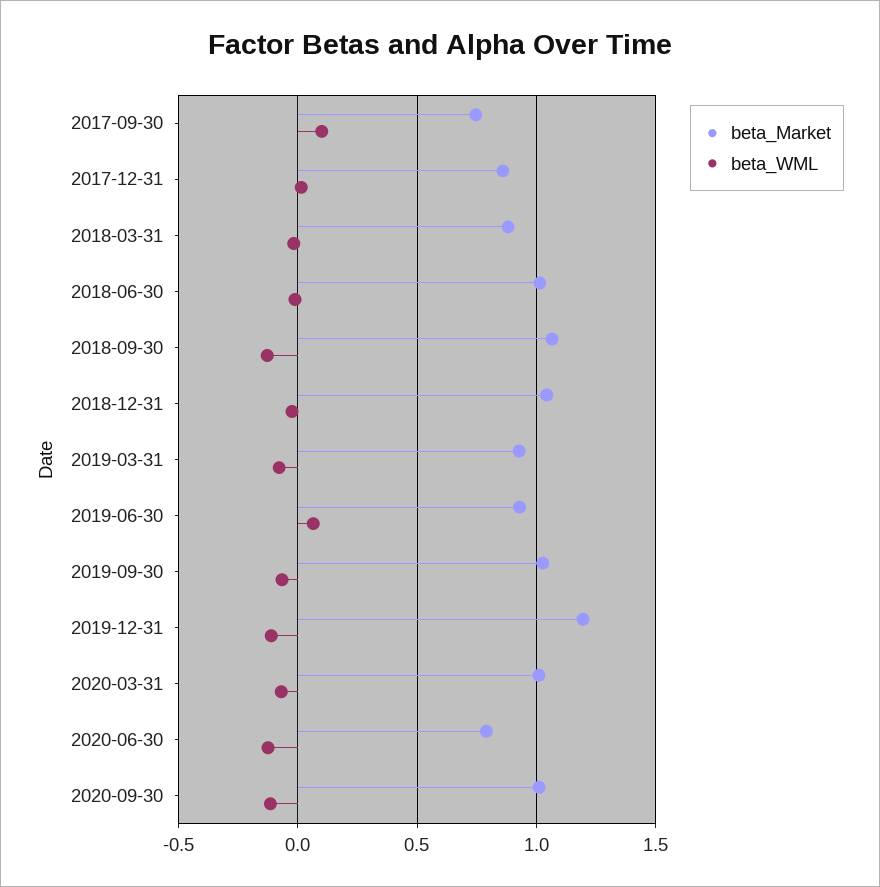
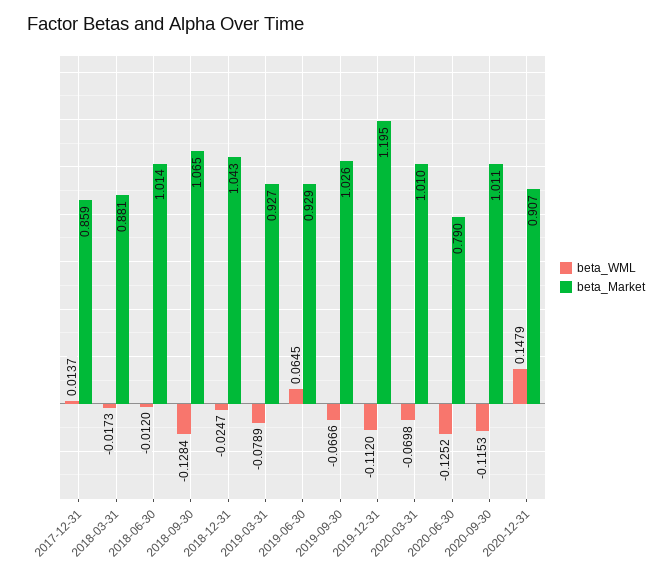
beta_Market, 2017-09-30: 0.75 -> none
beta_WML, 2017-09-30: 0.1 -> none
beta_WML, 2020-12-31: none -> 0.1479
beta_Market, 2020-12-31: none -> 0.907

